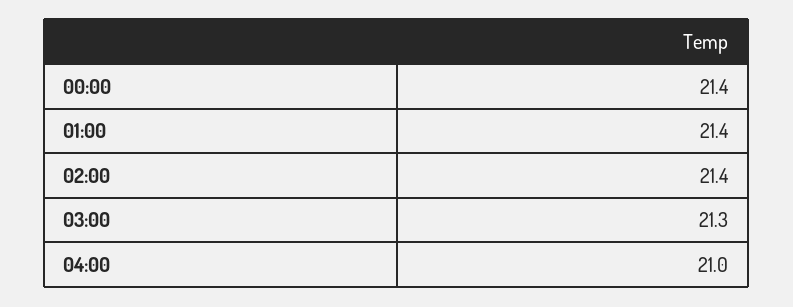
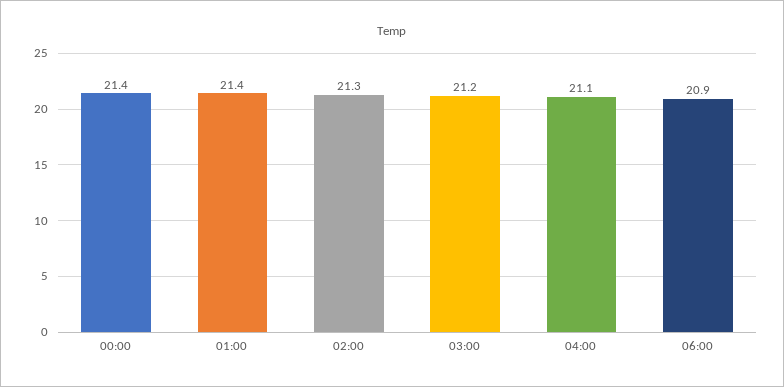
02:00: 21.4 -> 21.3
03:00: 21.3 -> 21.2
04:00: 21 -> 21.1
06:00: none -> 20.9

